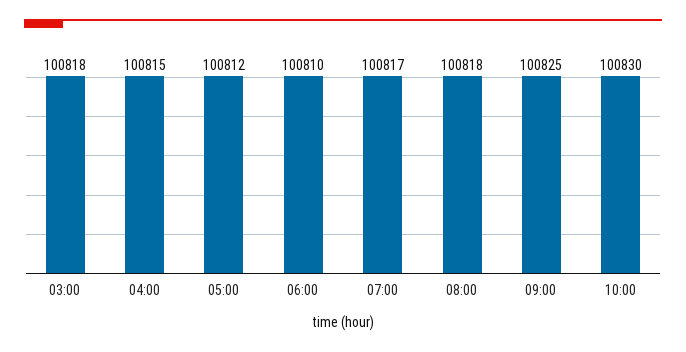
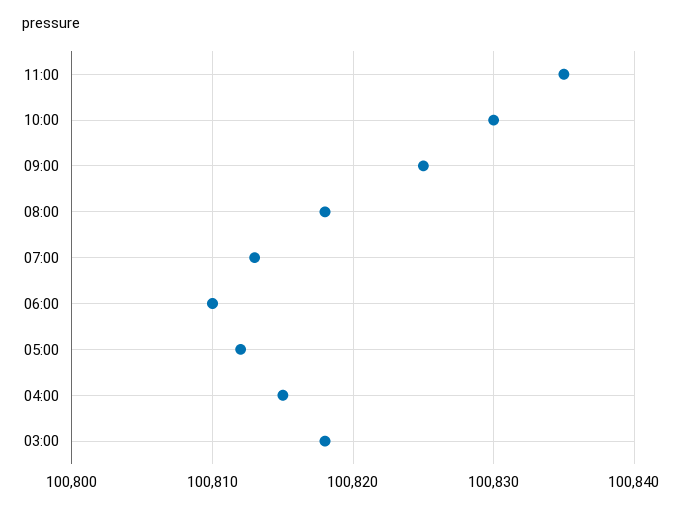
07:00: 100817 -> 100813
11:00: none -> 100835

